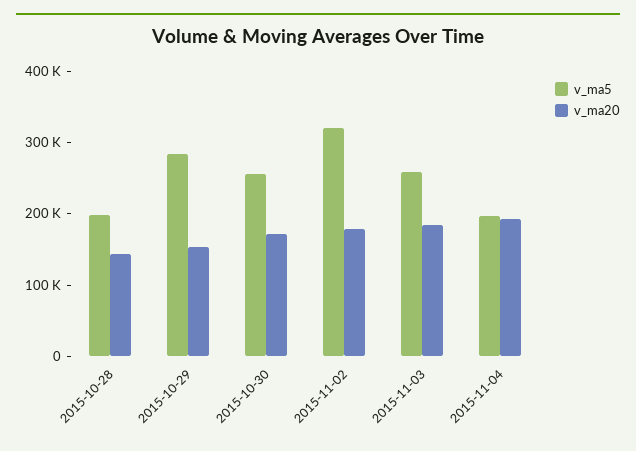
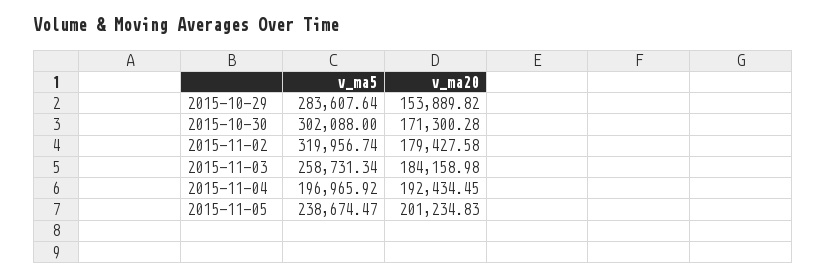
v_ma5, 2015-10-28: 200000 -> none
v_ma20, 2015-10-28: 140000 -> none
v_ma5, 2015-10-30: 260000 -> 302088
v_ma5, 2015-11-05: none -> 238674.47
v_ma20, 2015-11-05: none -> 201234.83

